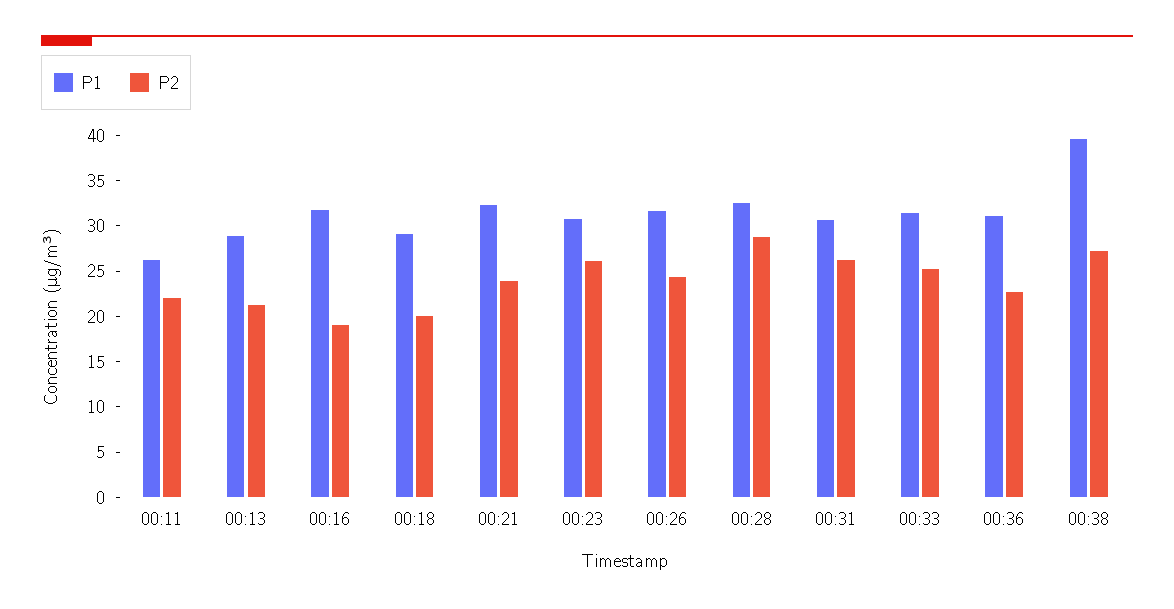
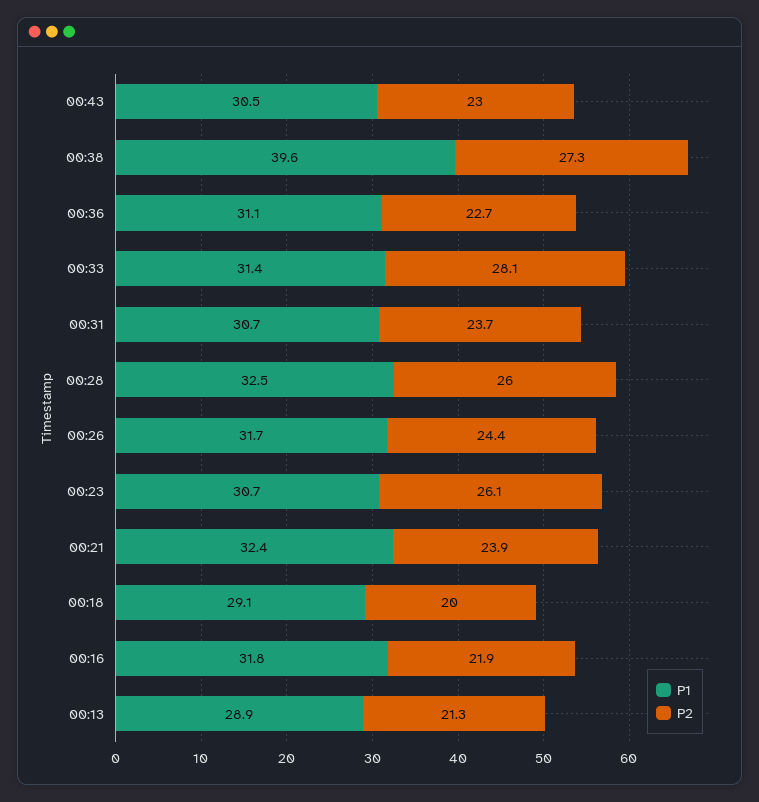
P1, 00:11: 26 -> none
P2, 00:11: 22 -> none
P2, 00:16: 19 -> 21.9
P2, 00:28: 29 -> 26
P2, 00:31: 26 -> 23.7
P2, 00:33: 25 -> 28.1
P1, 00:43: none -> 30.5
P2, 00:43: none -> 23

